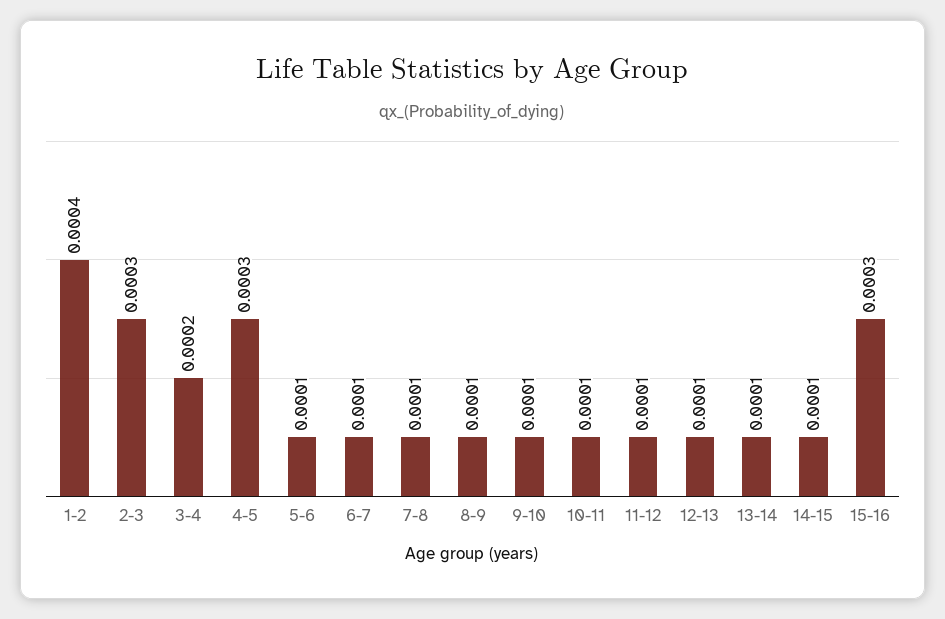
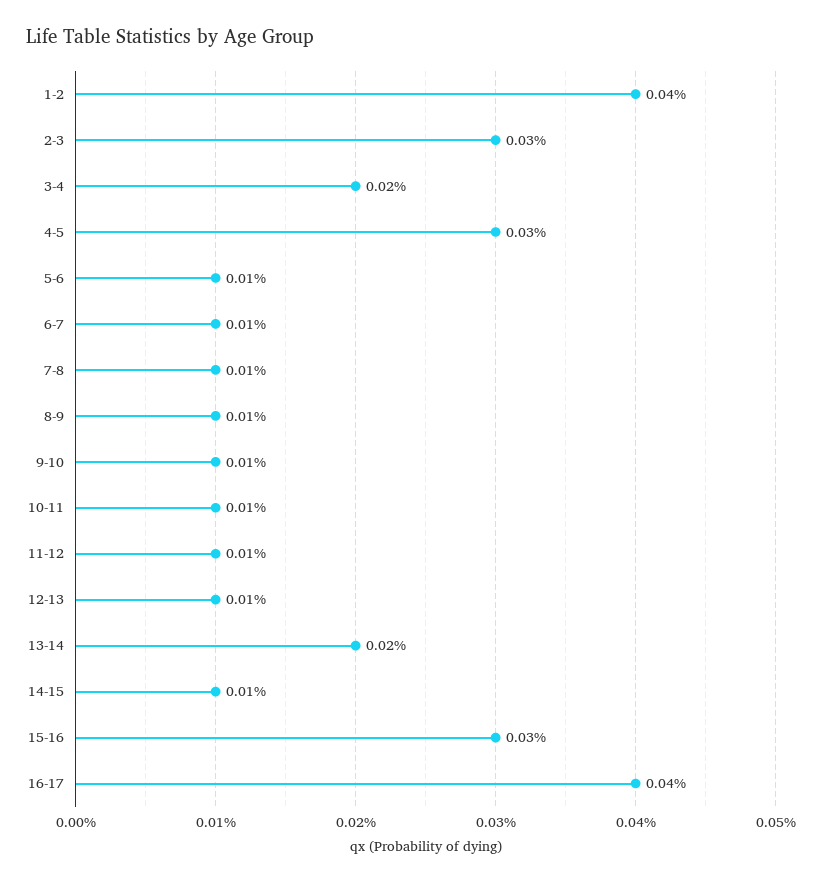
13-14: 0.0001 -> 0.0002
16-17: none -> 0.0004

